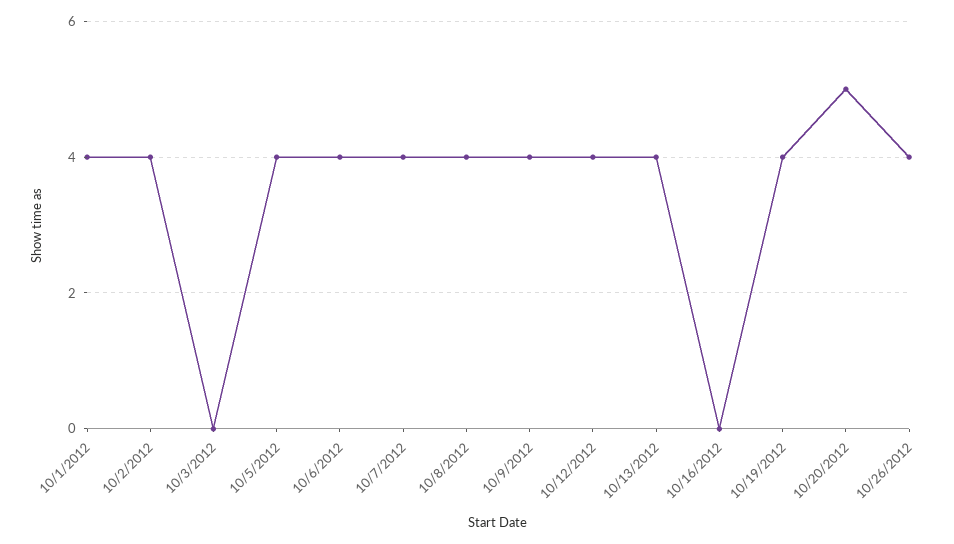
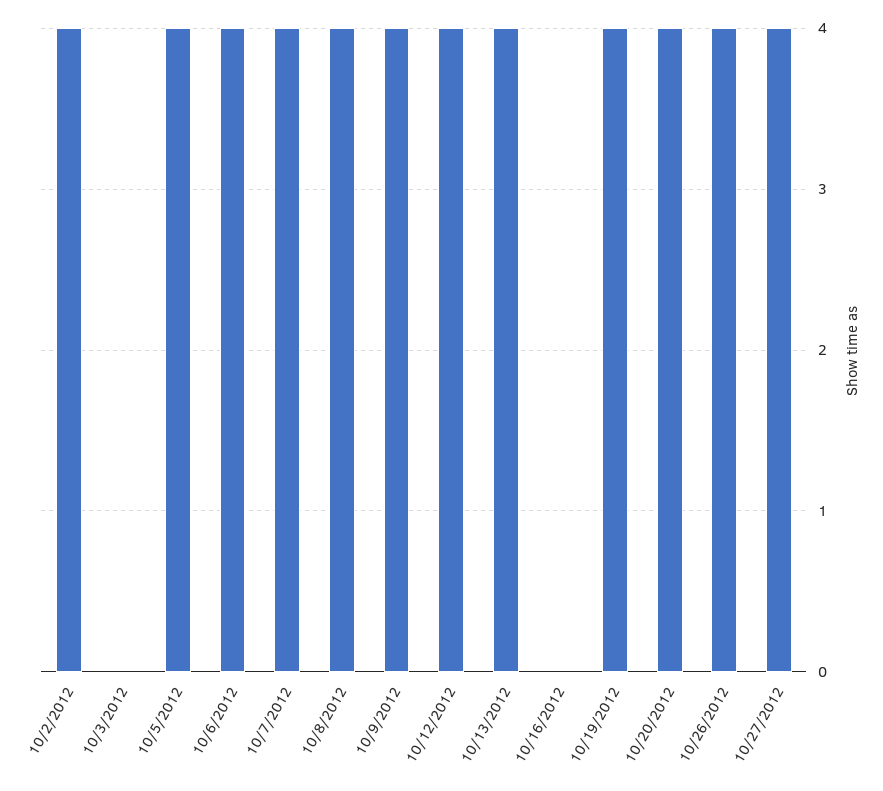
10/1/2012: 4 -> none
10/20/2012: 5 -> 4
10/27/2012: none -> 4

